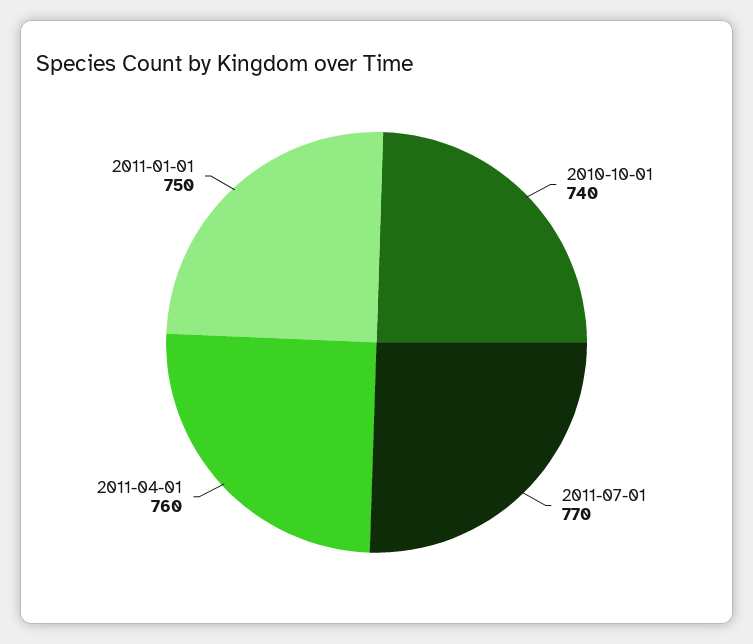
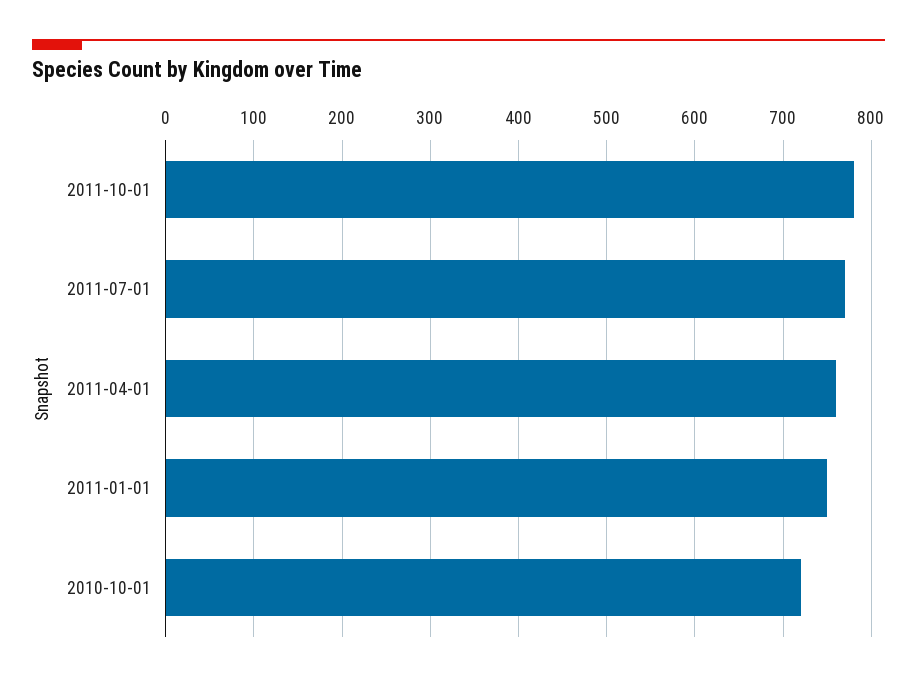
2010-10-01: 740 -> 720
2011-10-01: none -> 780

